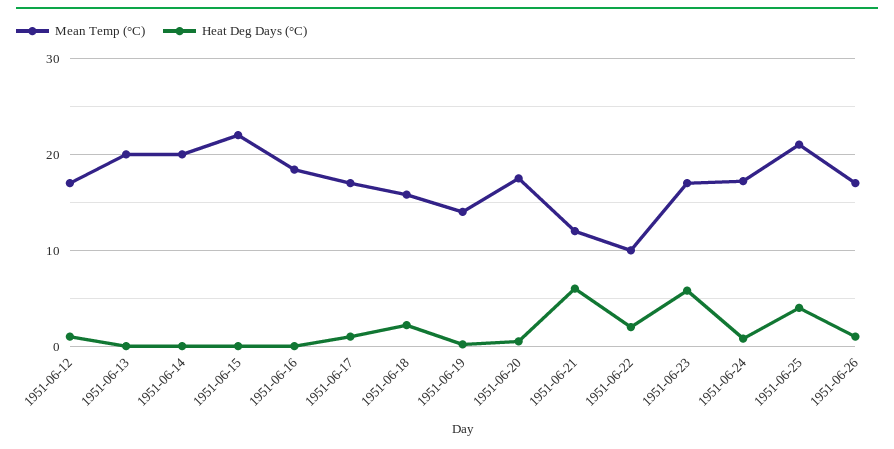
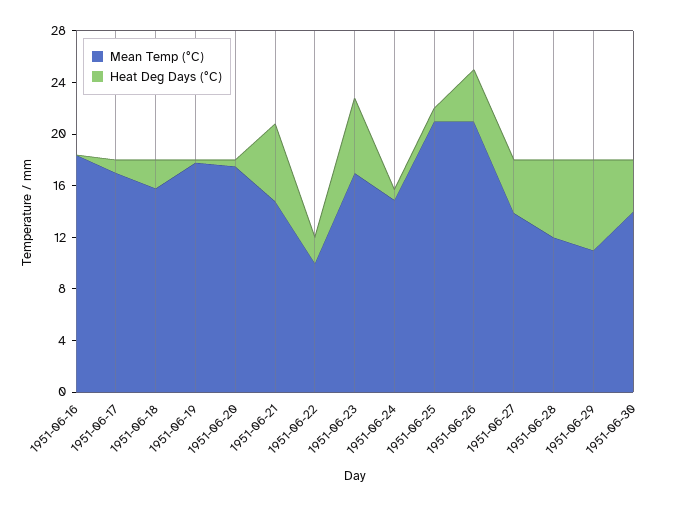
Mean Temp (°C), 1951-06-12: 17 -> none
Heat Deg Days (°C), 1951-06-12: 1 -> none
Mean Temp (°C), 1951-06-13: 20 -> none
Heat Deg Days (°C), 1951-06-13: 0 -> none
Mean Temp (°C), 1951-06-14: 20 -> none
Heat Deg Days (°C), 1951-06-14: 0 -> none
Mean Temp (°C), 1951-06-15: 22 -> none
Heat Deg Days (°C), 1951-06-15: 0 -> none
Mean Temp (°C), 1951-06-19: 14 -> 18
Mean Temp (°C), 1951-06-21: 12 -> 15
Mean Temp (°C), 1951-06-24: 17 -> 15
Heat Deg Days (°C), 1951-06-25: 4 -> 1
Mean Temp (°C), 1951-06-26: 17 -> 21
Heat Deg Days (°C), 1951-06-26: 1 -> 4
Mean Temp (°C), 1951-06-27: none -> 14
Heat Deg Days (°C), 1951-06-27: none -> 4
Mean Temp (°C), 1951-06-28: none -> 12
Heat Deg Days (°C), 1951-06-28: none -> 6
Mean Temp (°C), 1951-06-29: none -> 11
Heat Deg Days (°C), 1951-06-29: none -> 7
Mean Temp (°C), 1951-06-30: none -> 14
Heat Deg Days (°C), 1951-06-30: none -> 4

